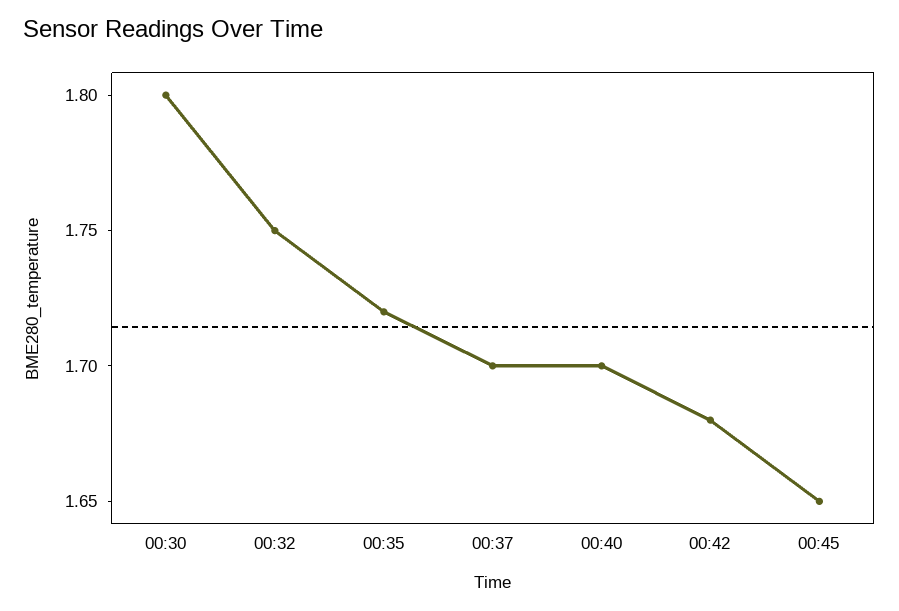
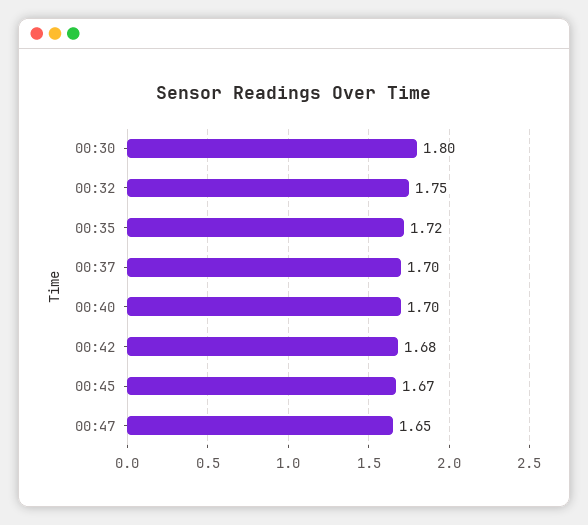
00:45: 1.65 -> 1.67
00:47: none -> 1.65

